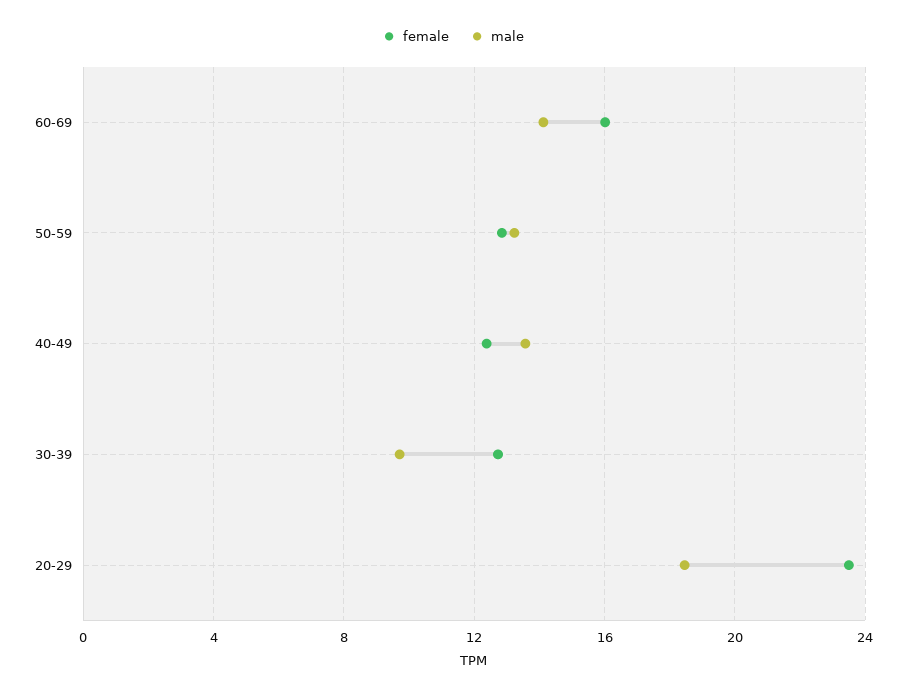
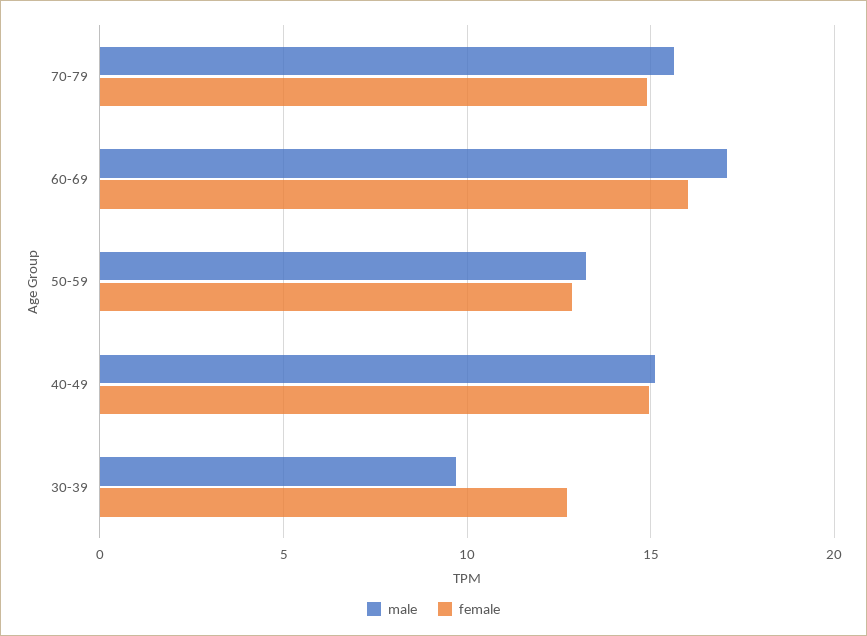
male, 60-69: 14 -> 17
female, 40-49: 12.5 -> 15
male, 40-49: 13.5 -> 15
female, 20-29: 23.5 -> none
male, 20-29: 18.5 -> none
male, 70-79: none -> 15.5
female, 70-79: none -> 15

